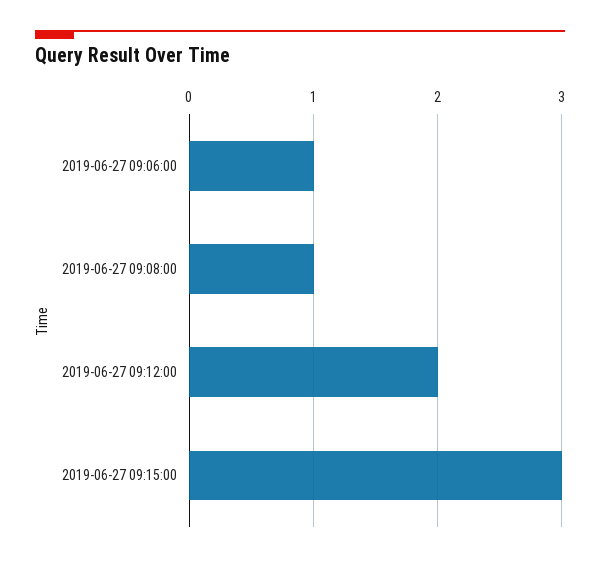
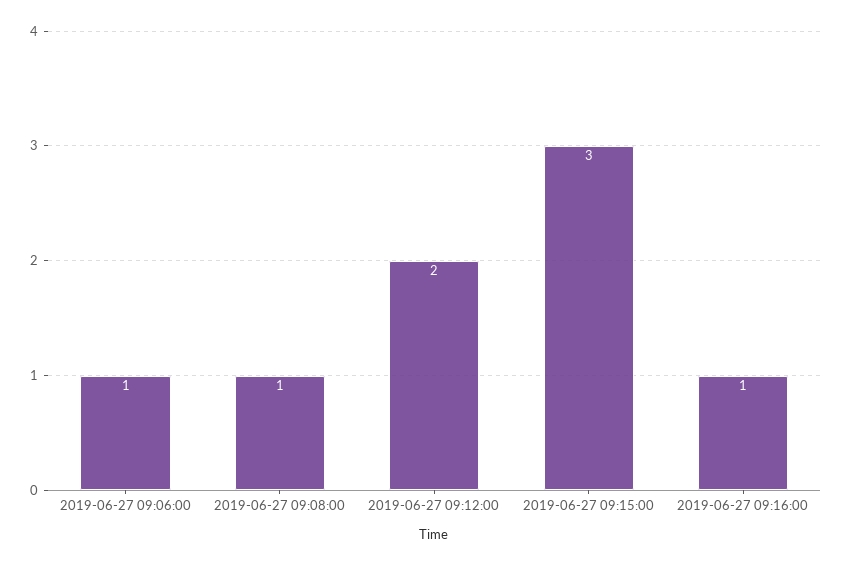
2019-06-27 09:16:00: none -> 1

